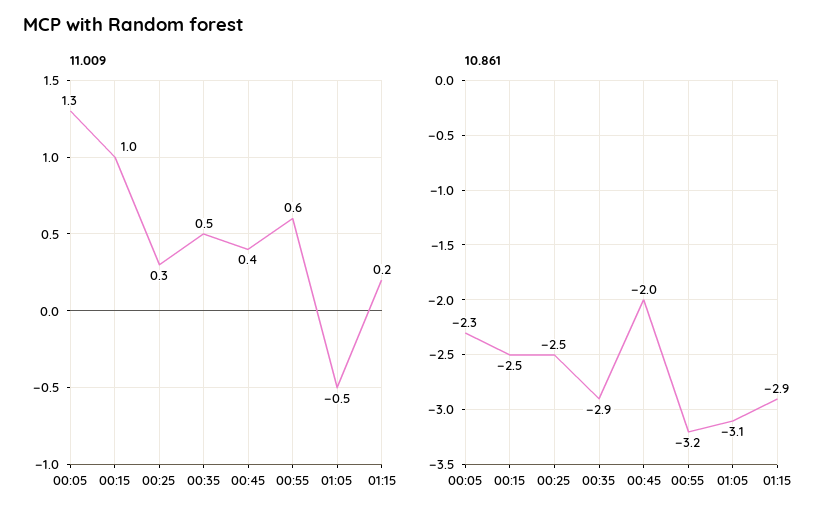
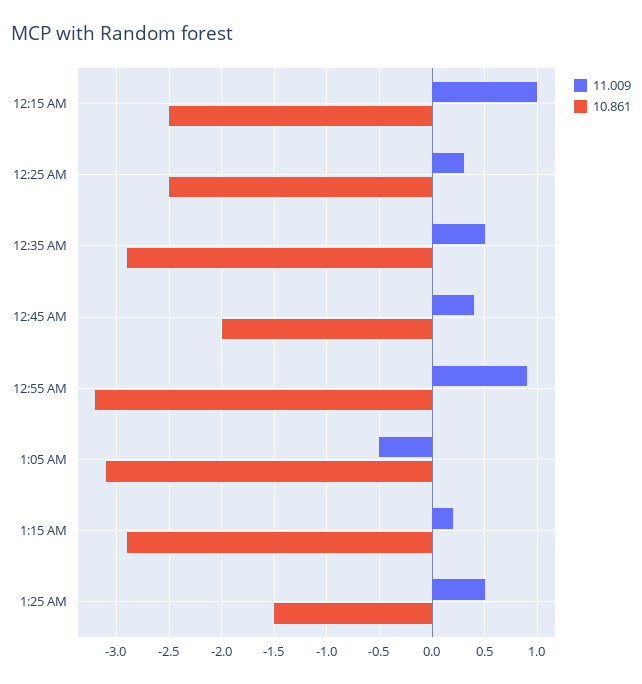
11.009, 00:05: 1.3 -> none
11.009, 00:55: 0.6 -> 0.9
10.861, 00:05: -2.3 -> none
11.009, 1:25 AM: none -> 0.5
10.861, 1:25 AM: none -> -1.5

